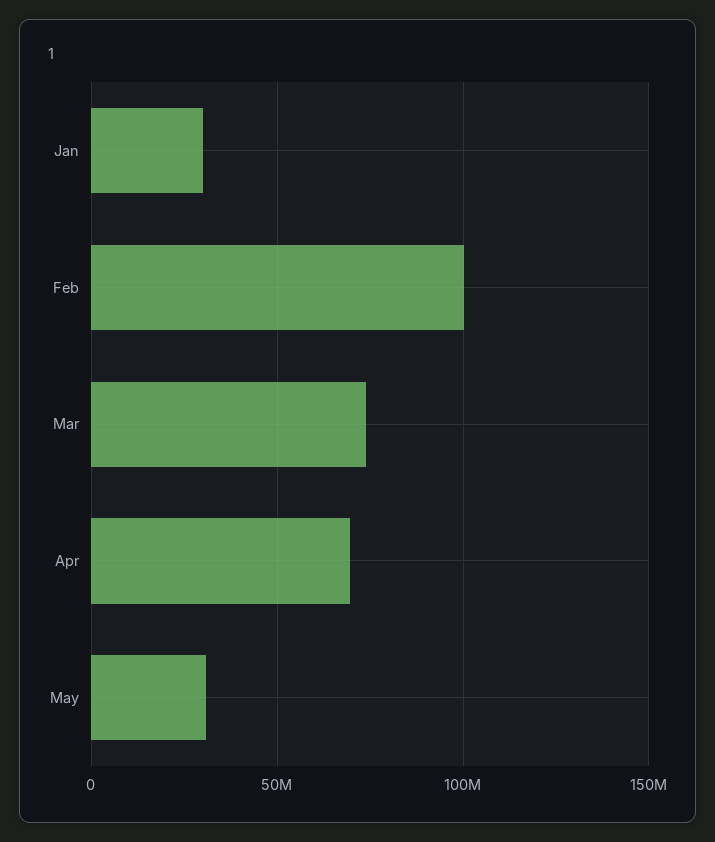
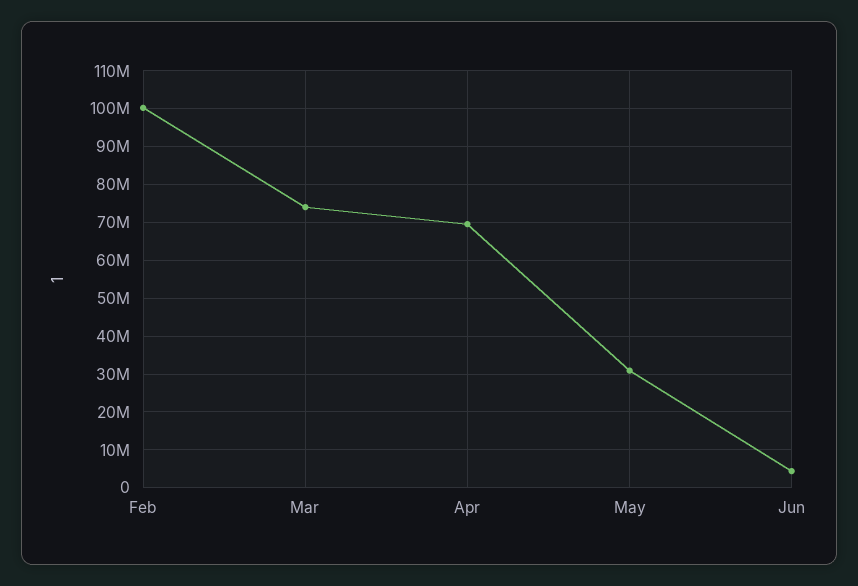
Jan: 30000000 -> none
Jun: none -> 4000000

